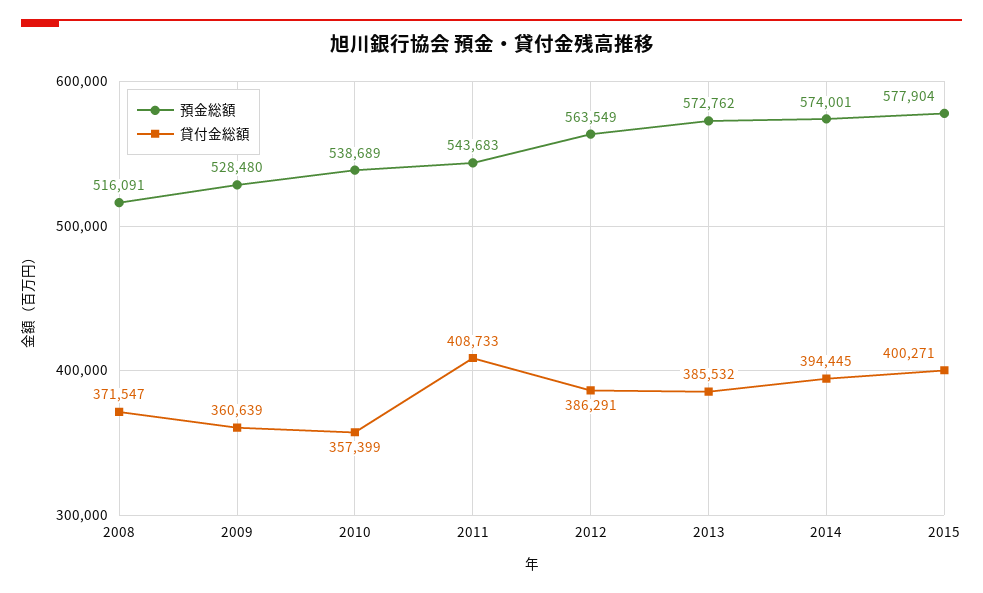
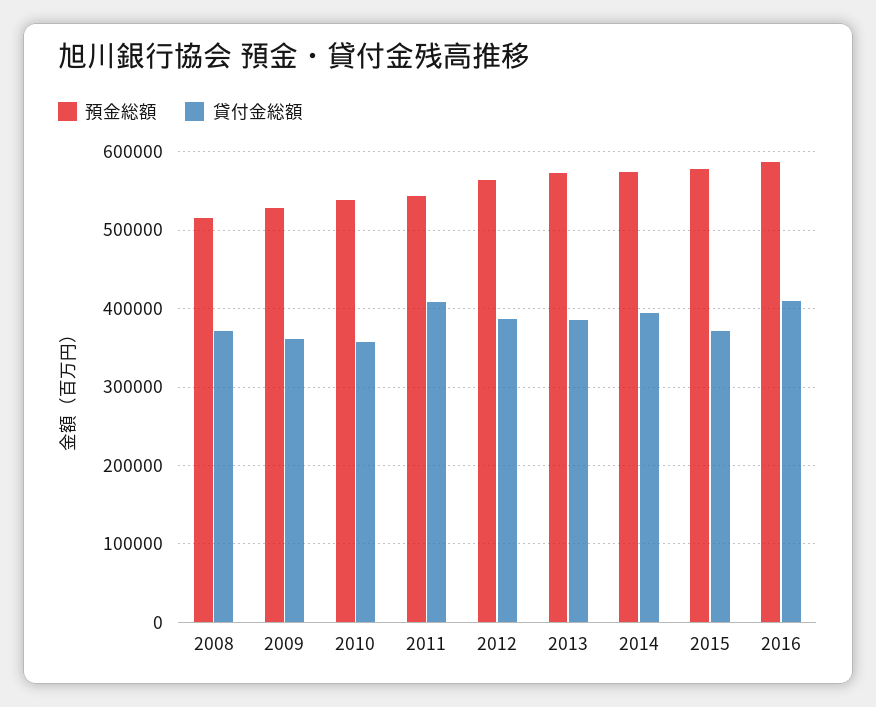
貸付金総額, 2015: 400271 -> 370000
預金総額, 2016: none -> 590000
貸付金総額, 2016: none -> 410000

